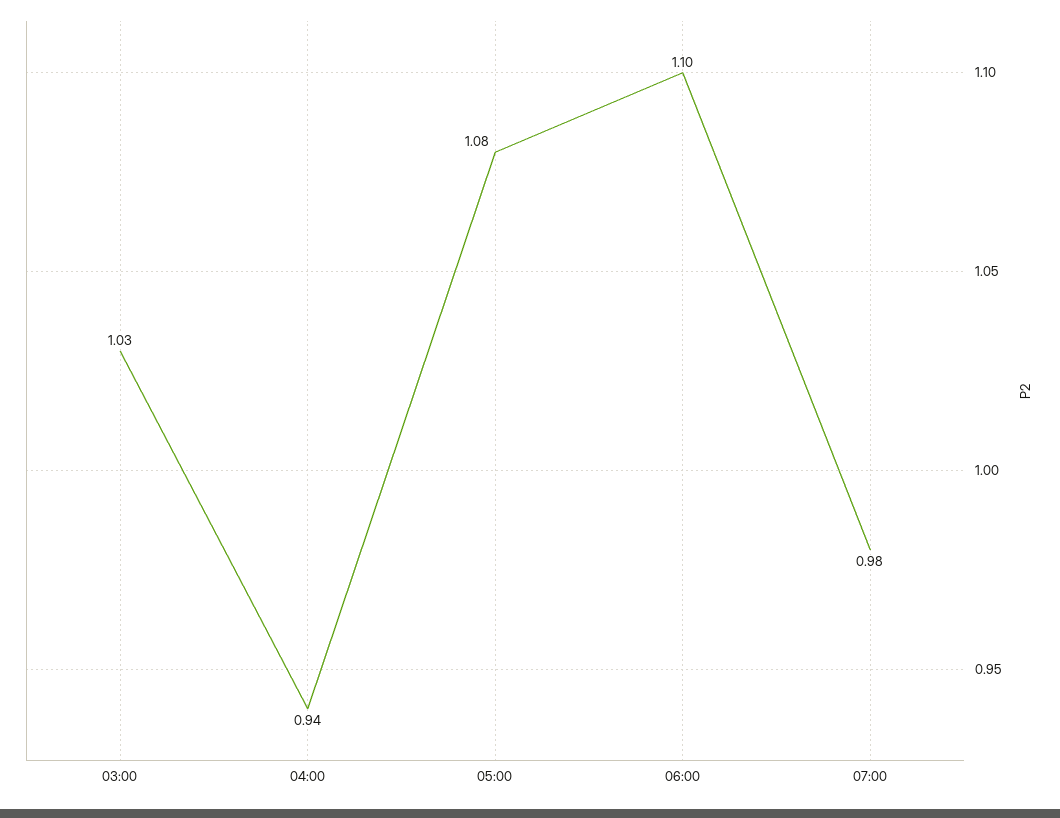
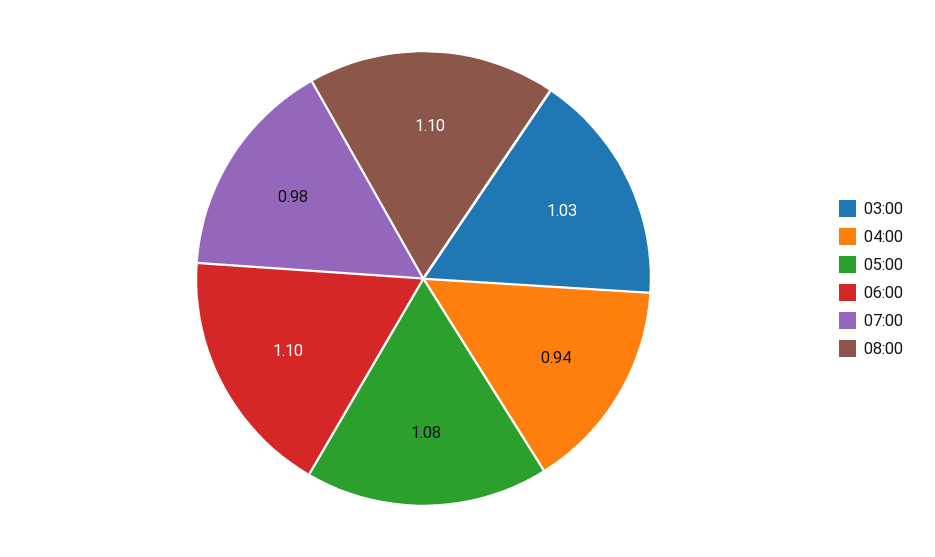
08:00: none -> 1.1

